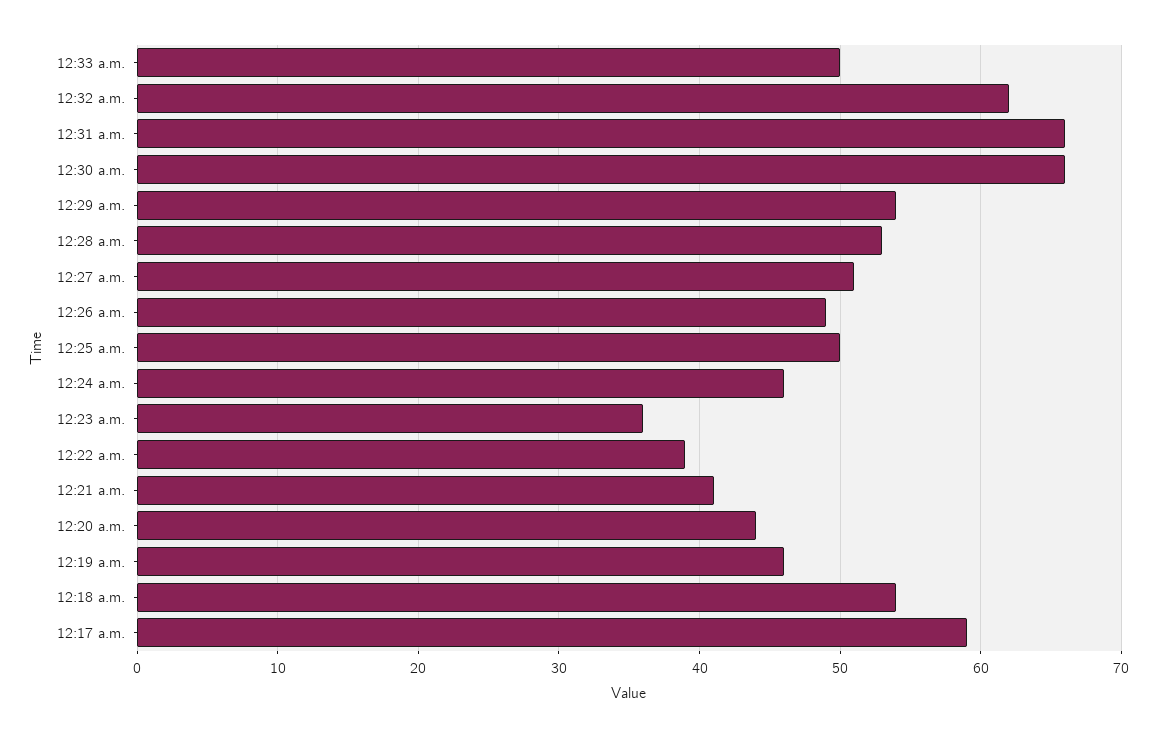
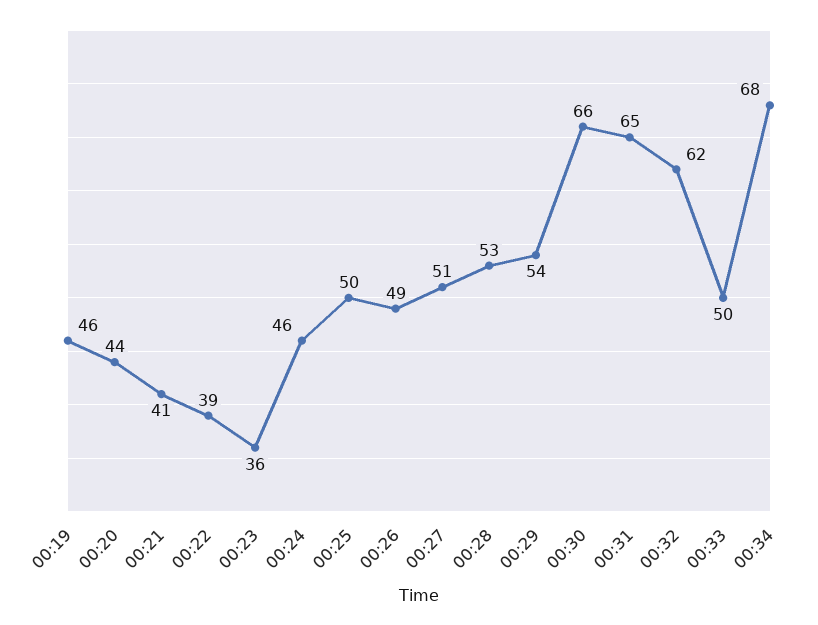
12:31 a.m.: 66 -> 65
12:18 a.m.: 54 -> none
12:17 a.m.: 59 -> none
00:34: none -> 68

